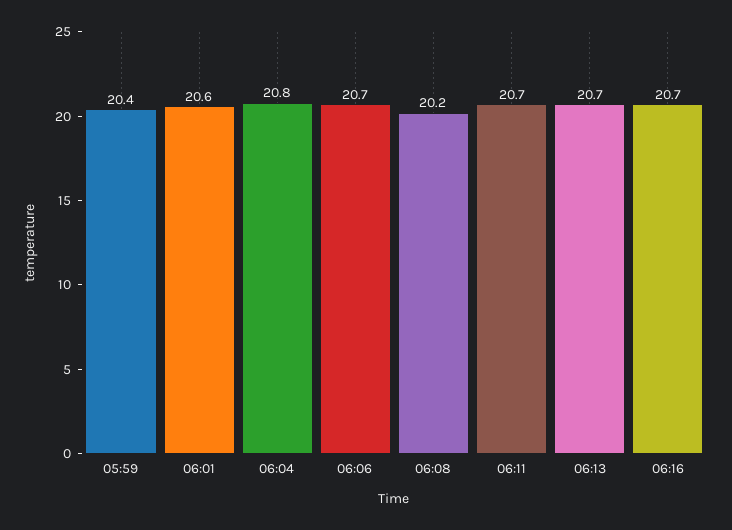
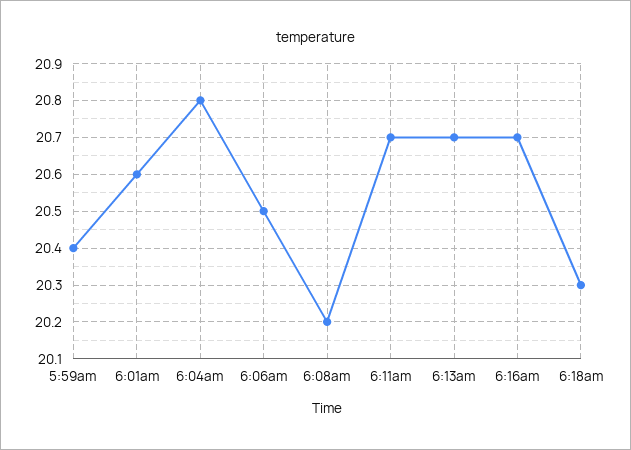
06:06: 20.7 -> 20.5
6:18am: none -> 20.3

